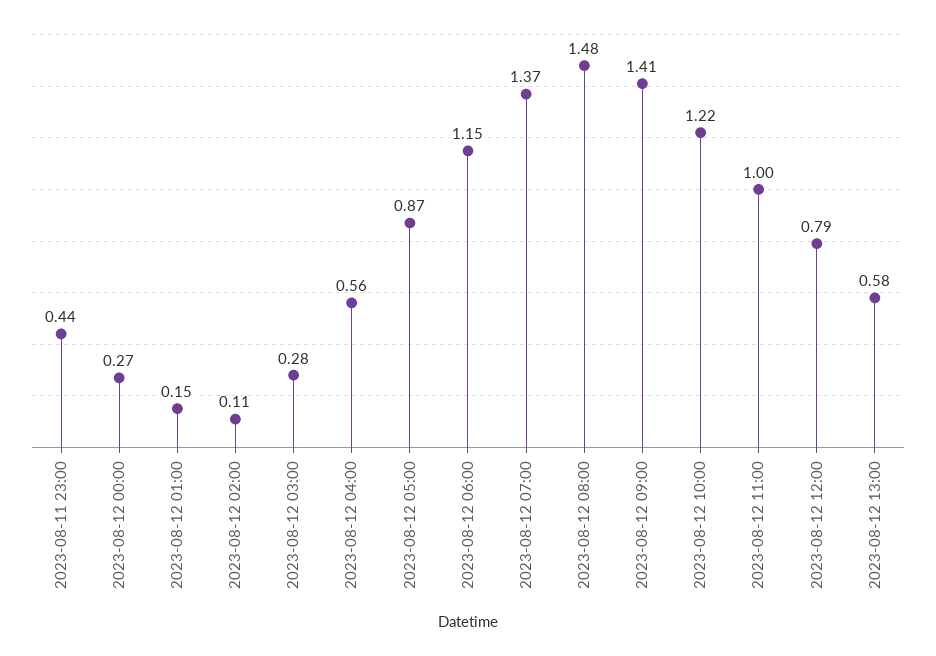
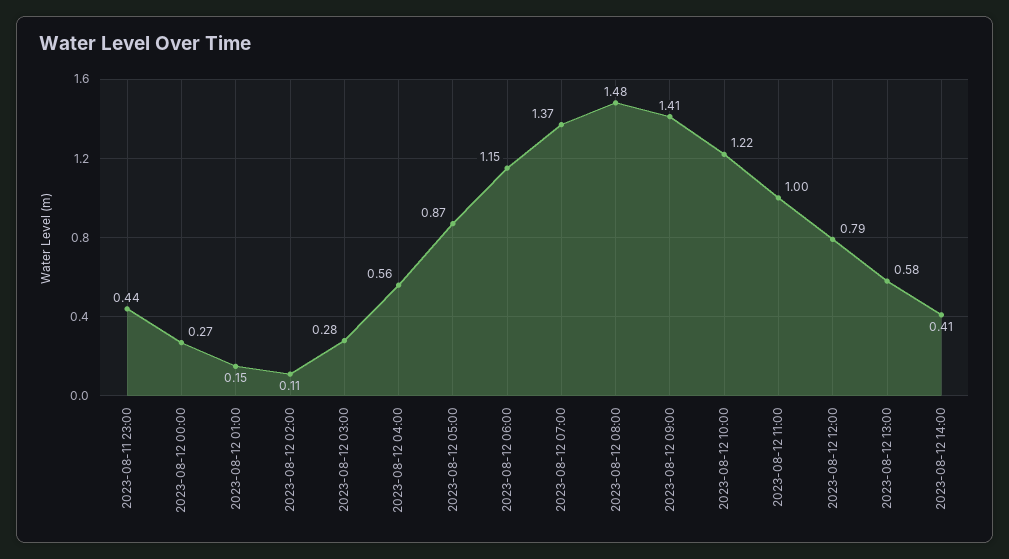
2023-08-12 14:00: none -> 0.41

